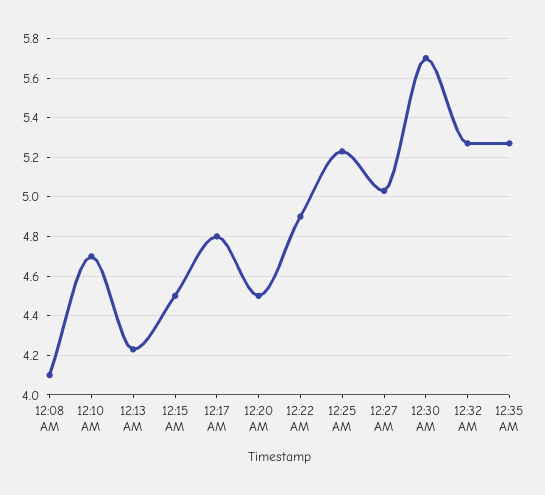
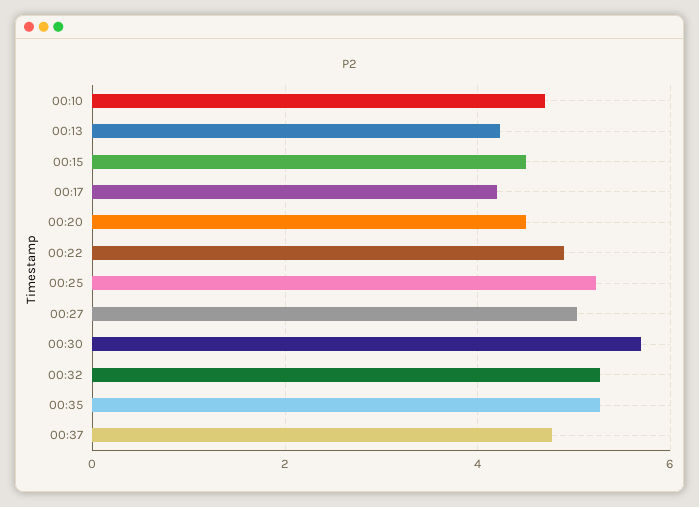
12:08 AM: 4.1 -> none
12:17 AM: 4.8 -> 4.2
00:37: none -> 4.8

